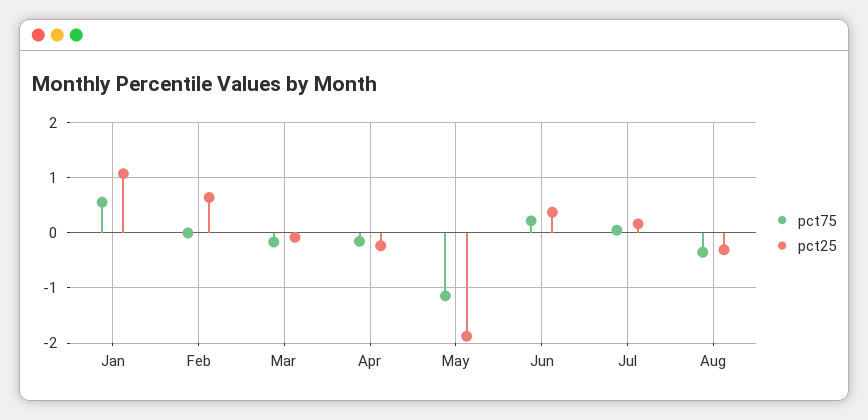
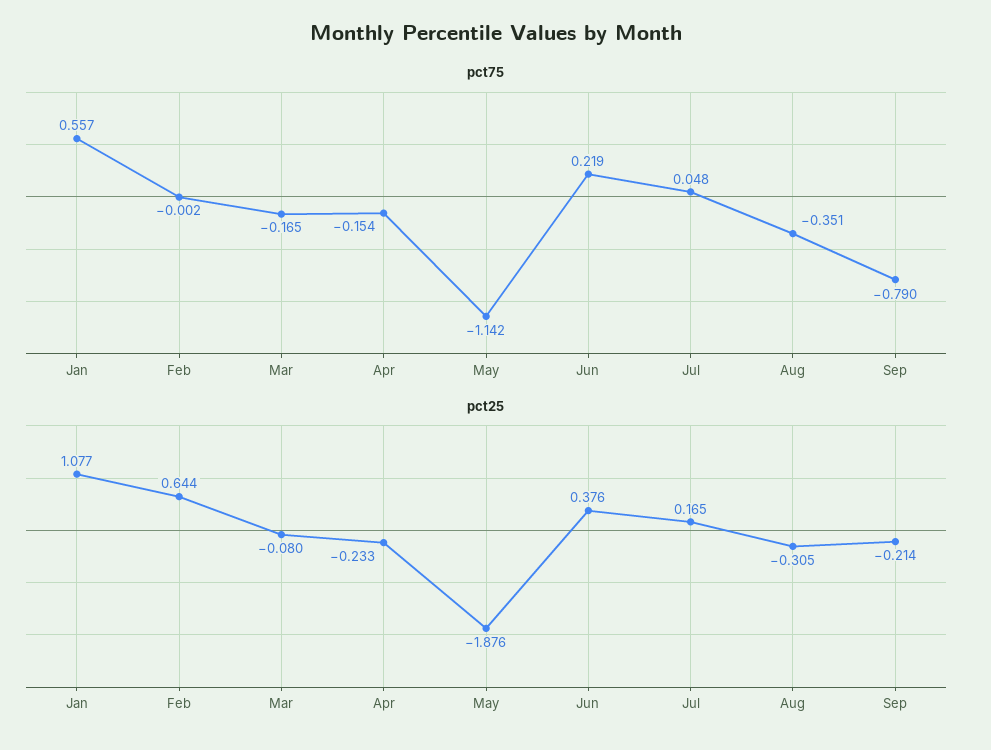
pct75, Sep: none -> -0.79
pct25, Sep: none -> -0.214

